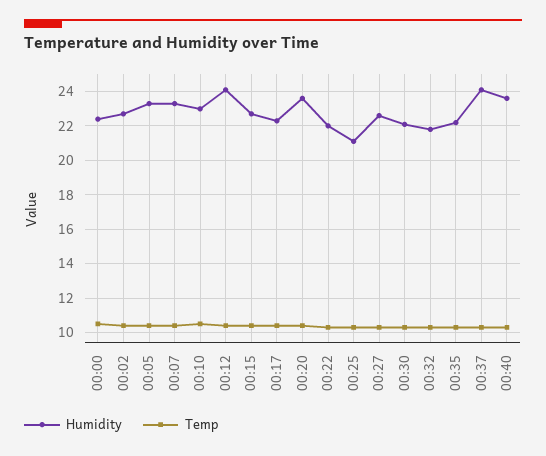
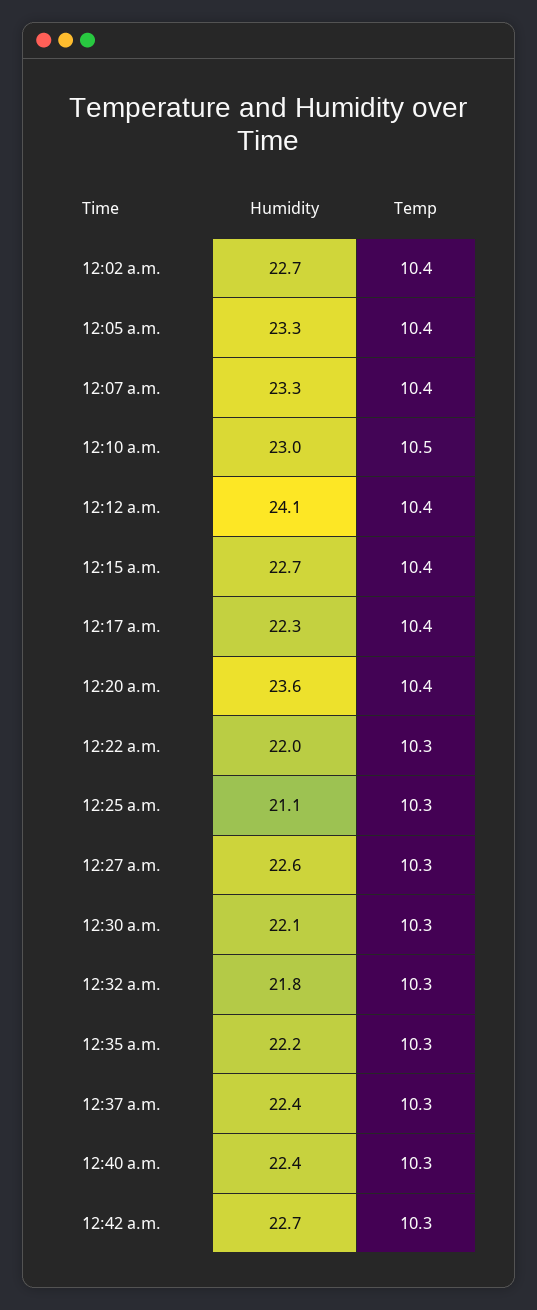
Humidity, 00:00: 22.5 -> none
Temp, 00:00: 10.5 -> none
Humidity, 00:37: 24 -> 22.4
Humidity, 00:40: 23.5 -> 22.4
Humidity, 12:42 a.m.: none -> 22.7
Temp, 12:42 a.m.: none -> 10.3

